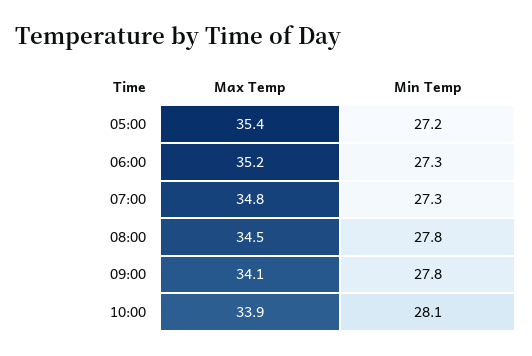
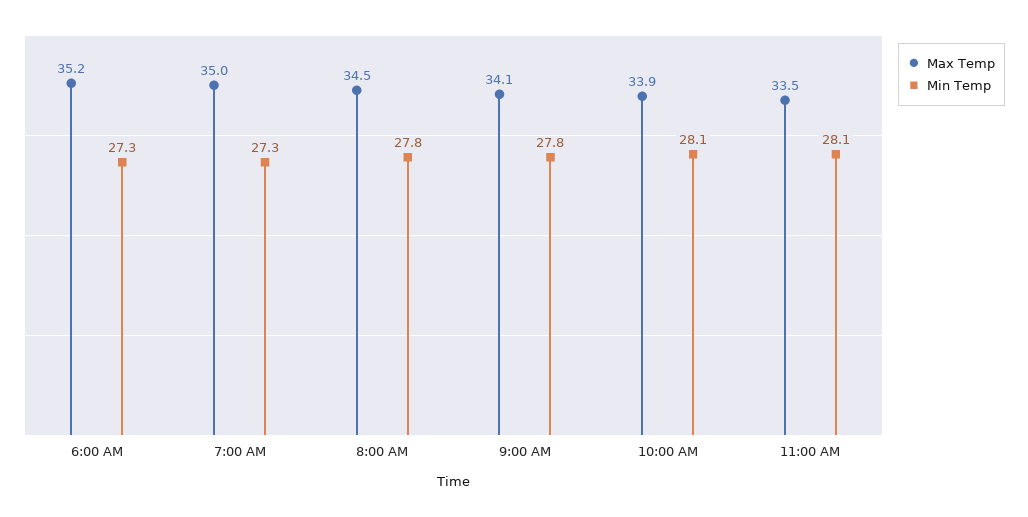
Max Temp, 05:00: 35.4 -> none
Min Temp, 05:00: 27.2 -> none
Max Temp, 07:00: 34.8 -> 35
Max Temp, 11:00 AM: none -> 33.5
Min Temp, 11:00 AM: none -> 28.1

